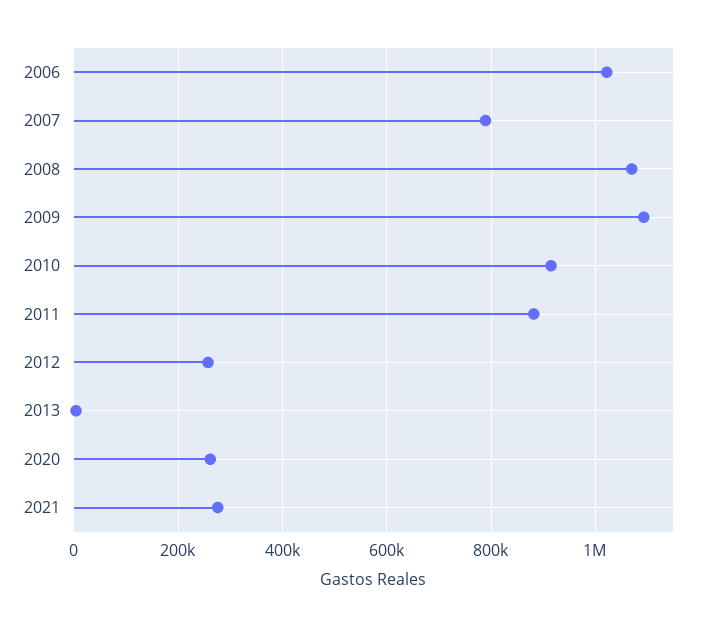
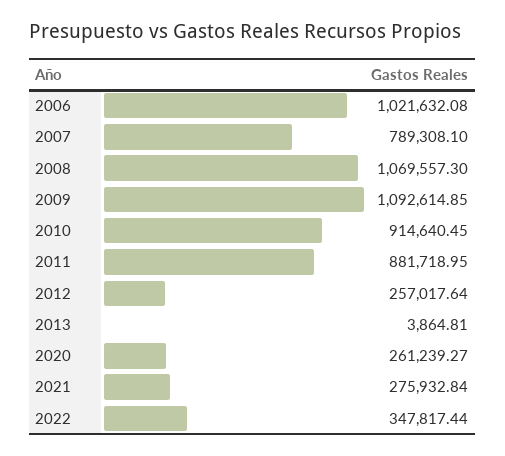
2022: none -> 347817.44

